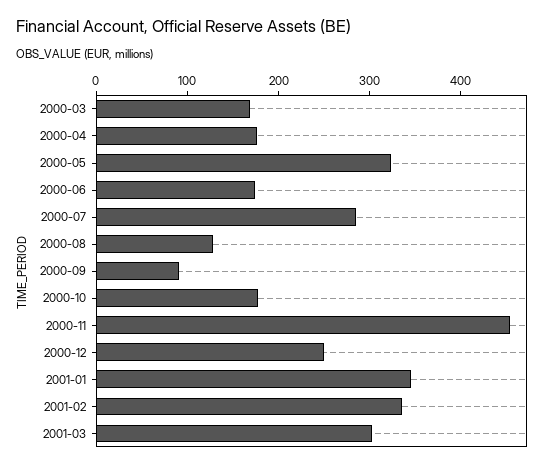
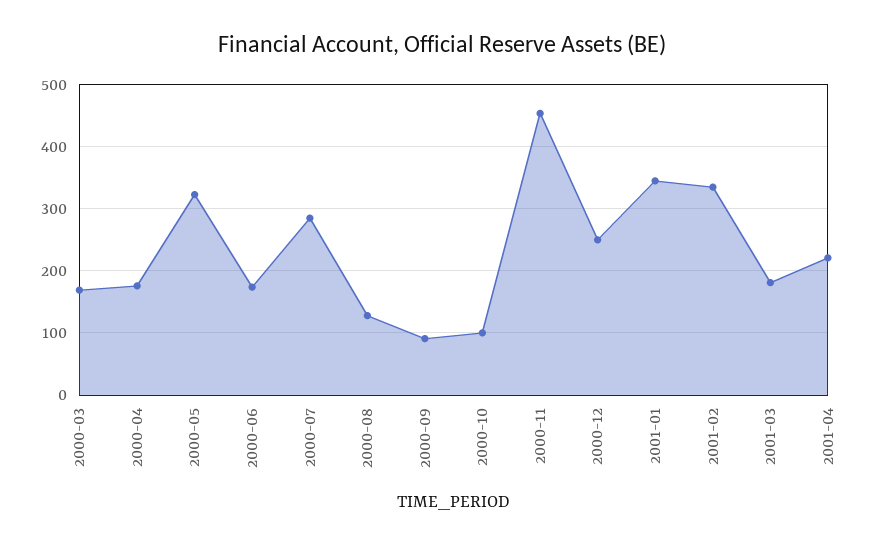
2000-10: 180 -> 100
2001-03: 300 -> 180
2001-04: none -> 220

